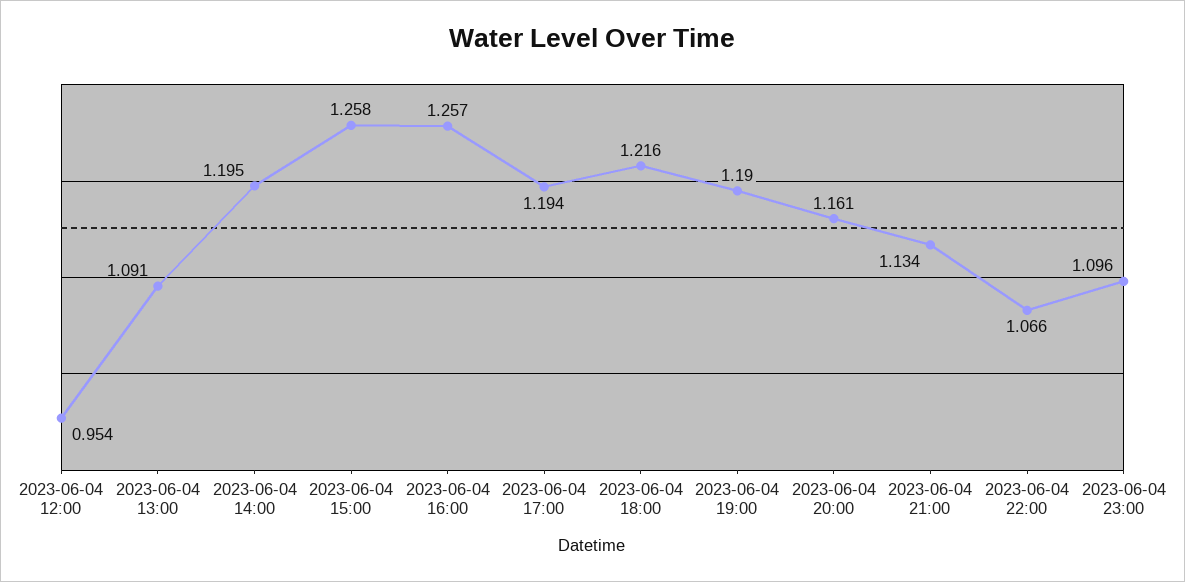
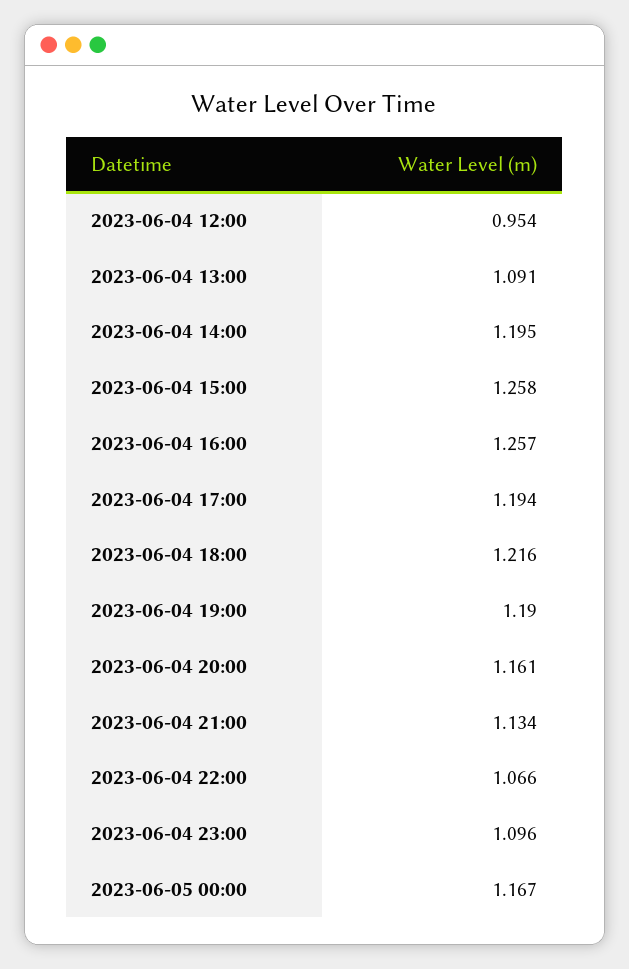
2023-06-05 00:00: none -> 1.167

